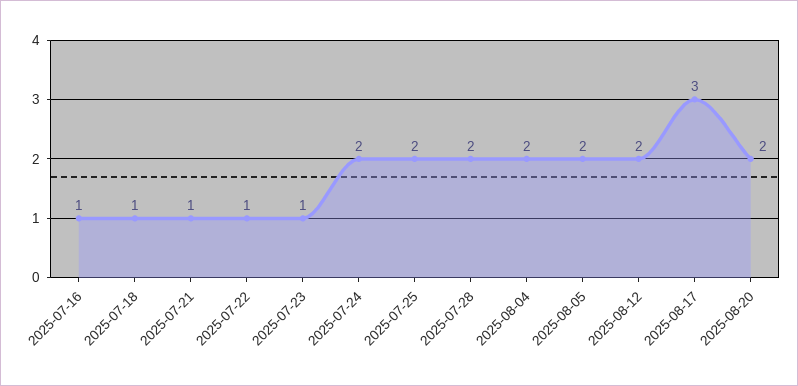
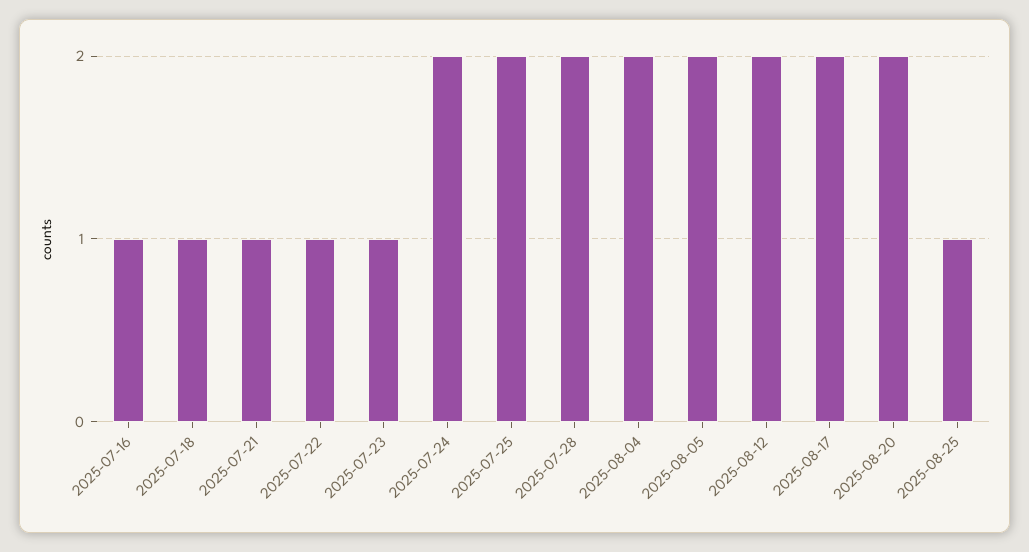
2025-08-17: 3 -> 2
2025-08-25: none -> 1

